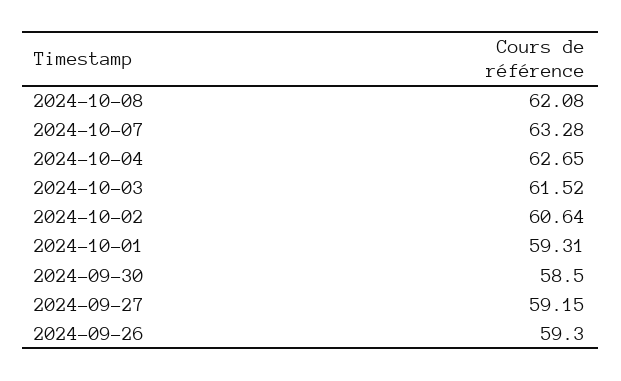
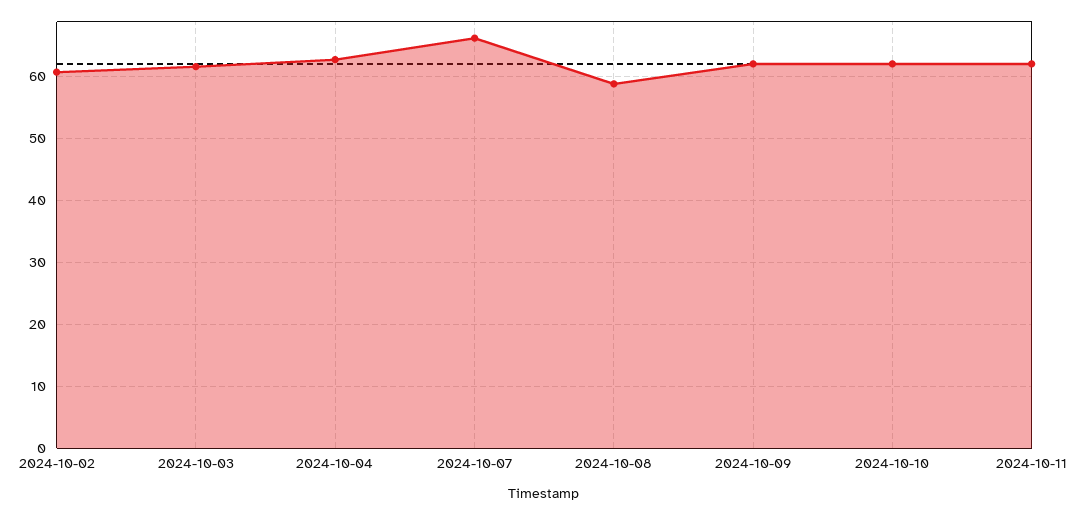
2024-10-08: 62.08 -> 59
2024-10-07: 63.28 -> 66
2024-10-01: 59.31 -> none
2024-09-30: 58.5 -> none
2024-09-27: 59.15 -> none
2024-09-26: 59.3 -> none
2024-10-09: none -> 62
2024-10-10: none -> 62
2024-10-11: none -> 62

